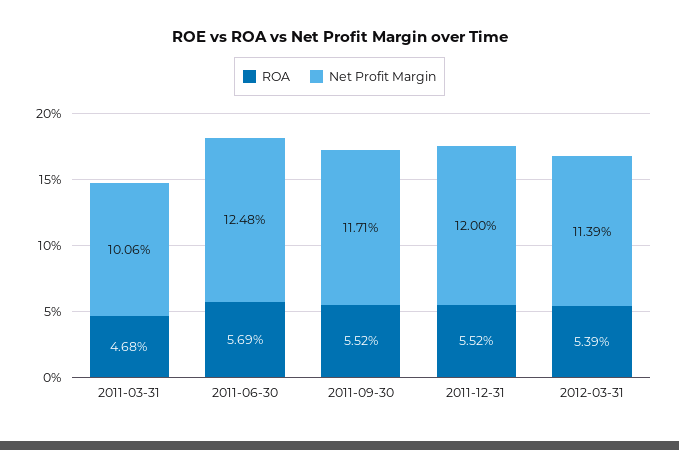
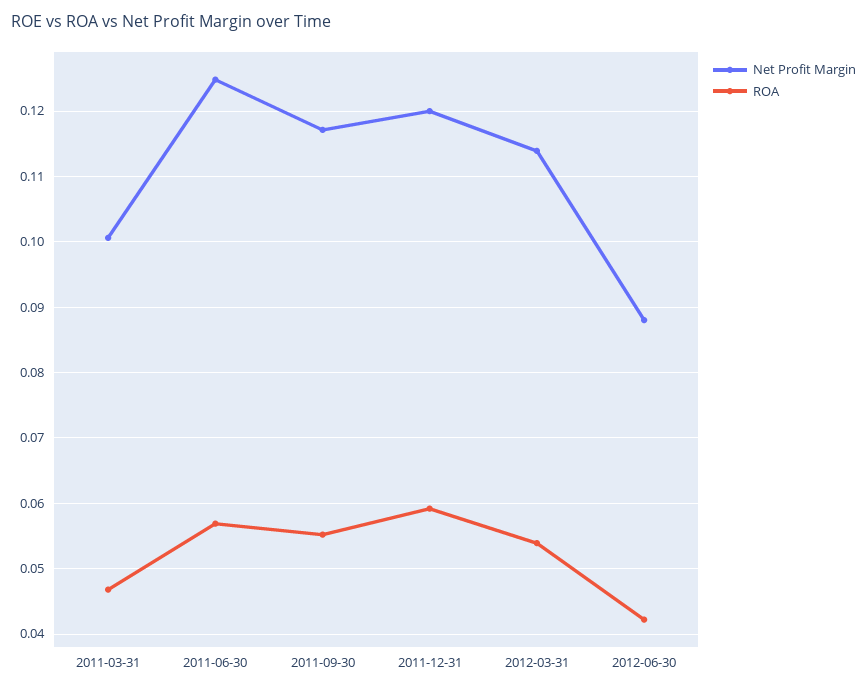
ROA, 2011-12-31: 0.0552 -> 0.059
Net Profit Margin, 2012-06-30: none -> 0.088
ROA, 2012-06-30: none -> 0.042

